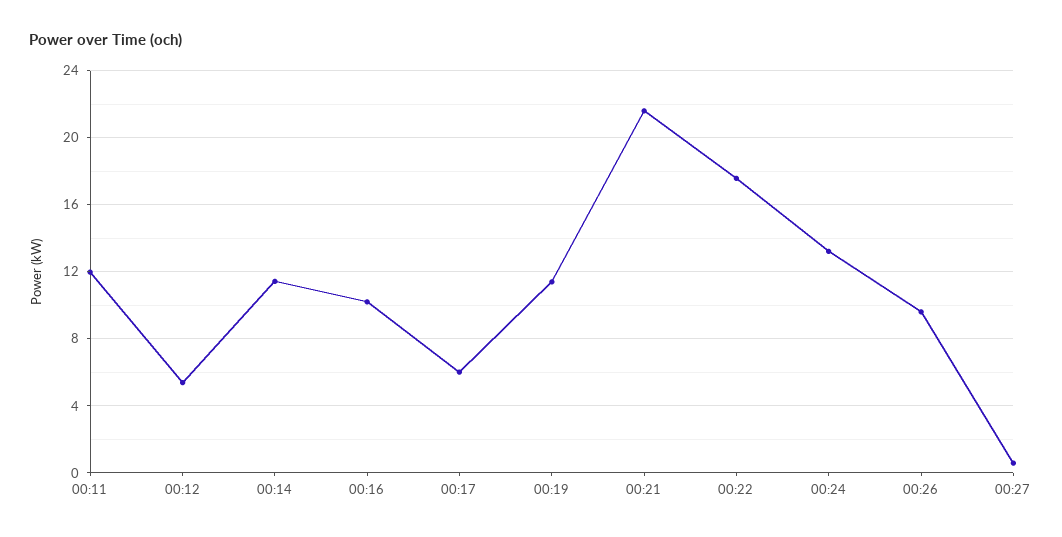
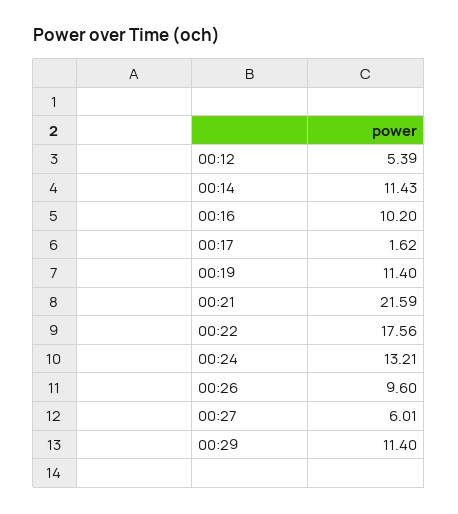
00:11: 12 -> none
00:17: 6 -> 1.62
00:27: 0.5 -> 6.01
00:29: none -> 11.4

